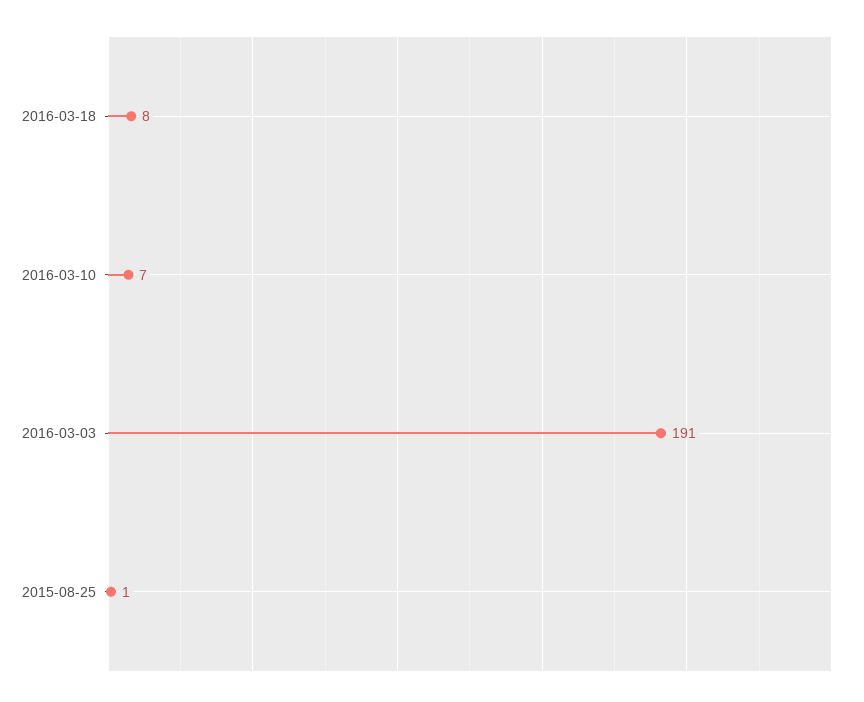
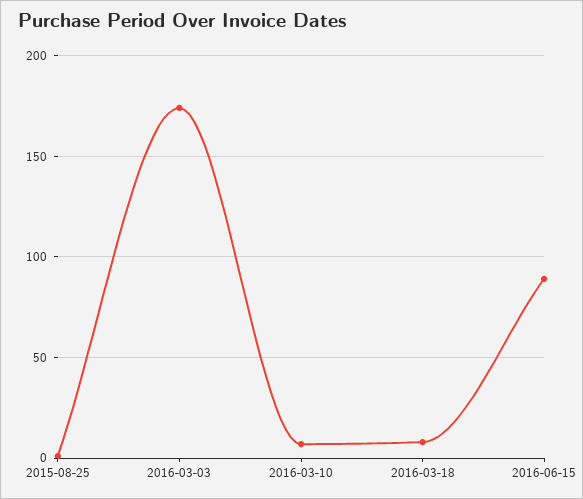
2016-03-03: 191 -> 175
2016-06-15: none -> 90

